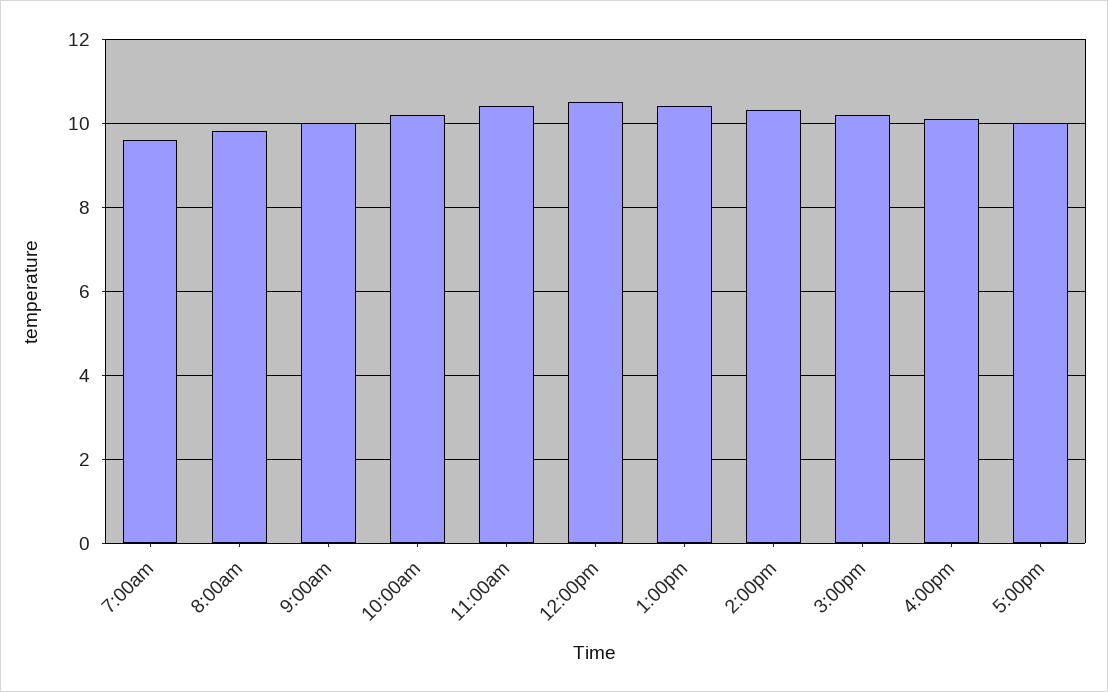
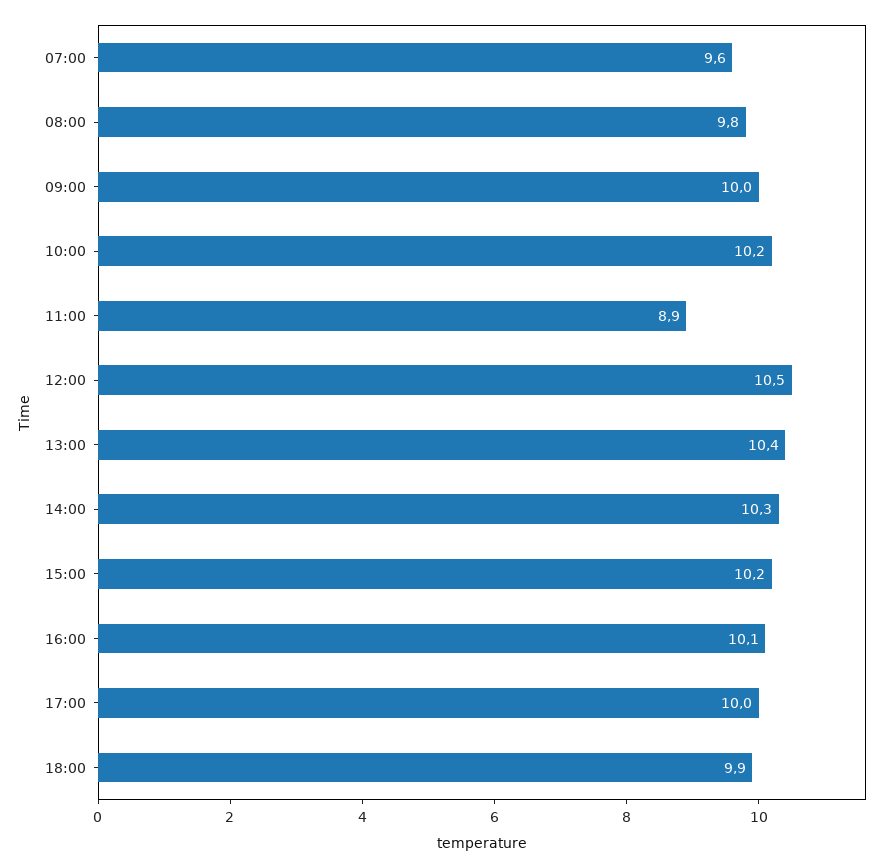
11:00am: 10.5 -> 8.9
18:00: none -> 9.9

